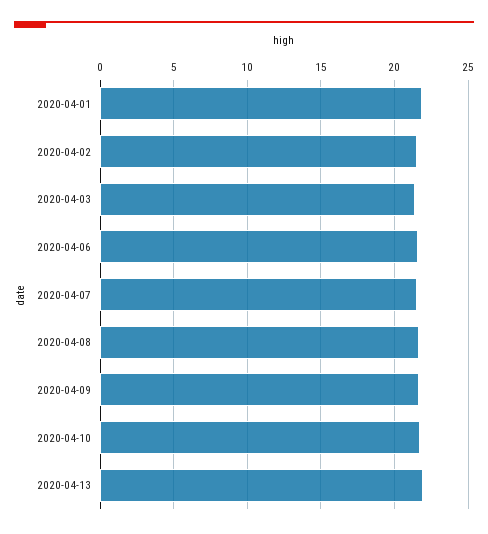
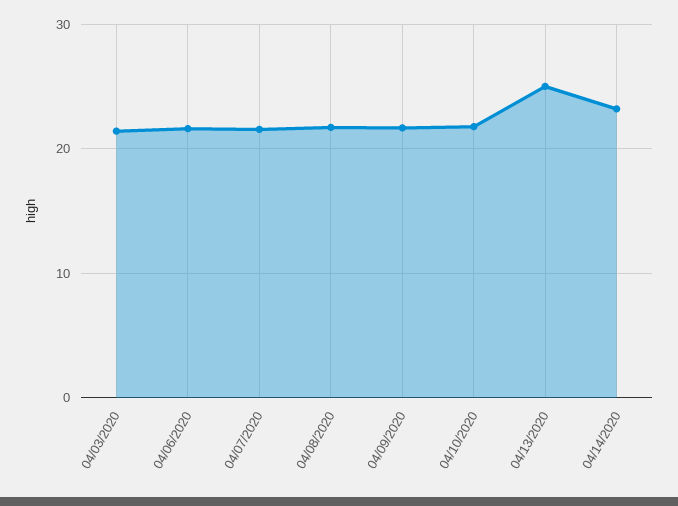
2020-04-01: 22 -> none
2020-04-02: 21.5 -> none
2020-04-13: 22 -> 25
04/14/2020: none -> 23

